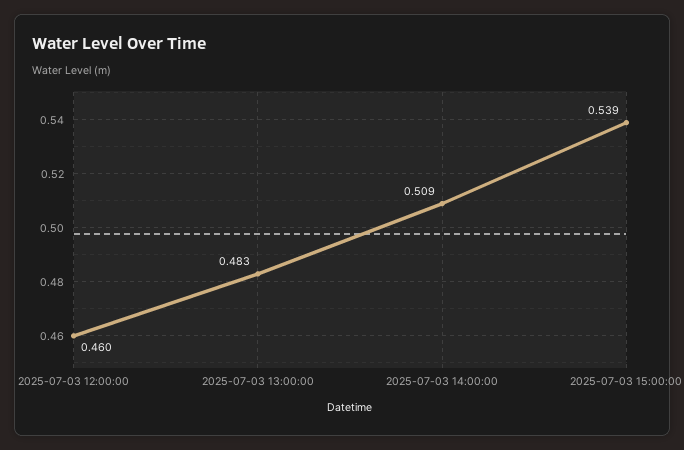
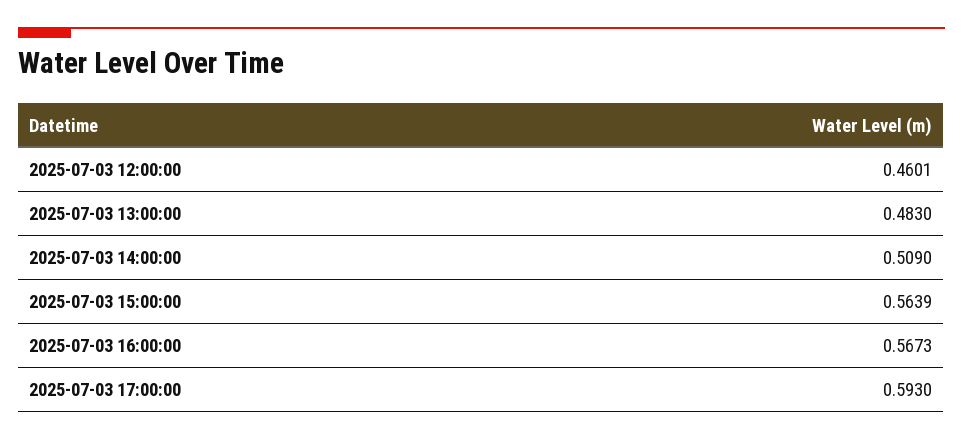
2025-07-03 15:00:00: 0.539 -> 0.5639
2025-07-03 16:00:00: none -> 0.5673
2025-07-03 17:00:00: none -> 0.593

